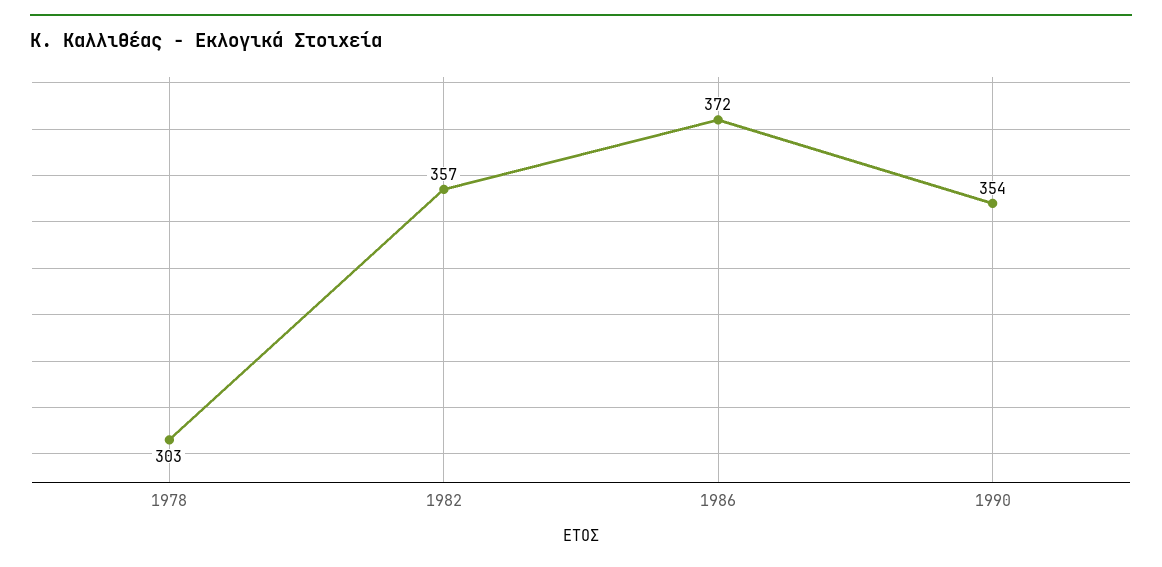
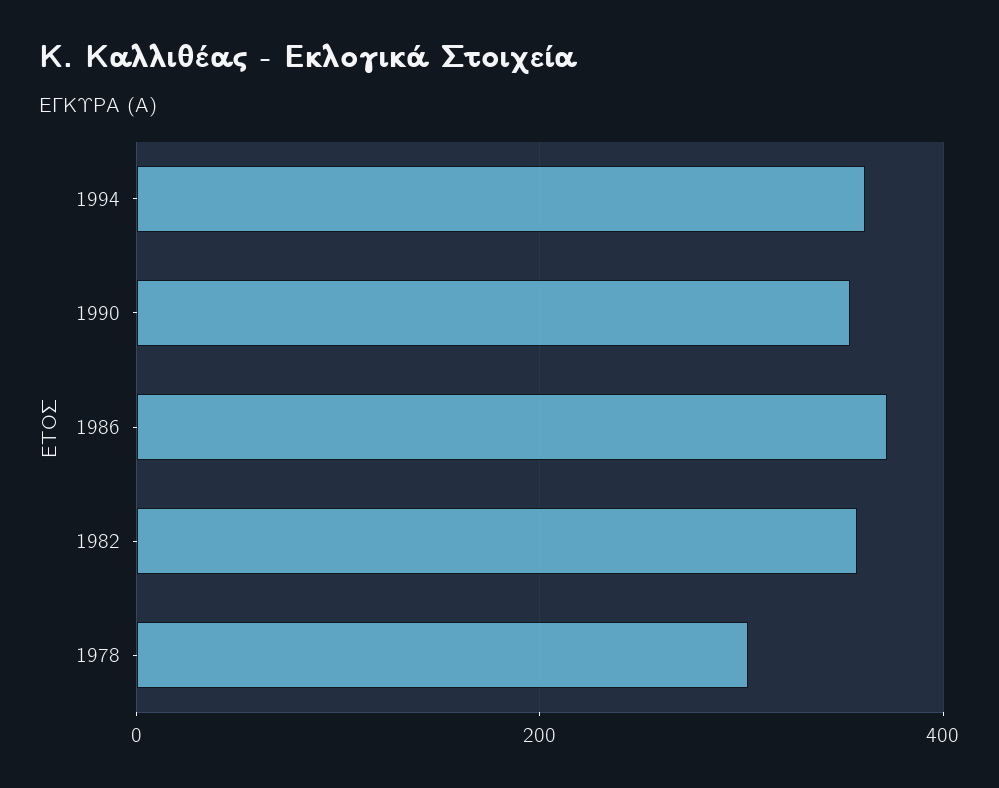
1994: none -> 360

